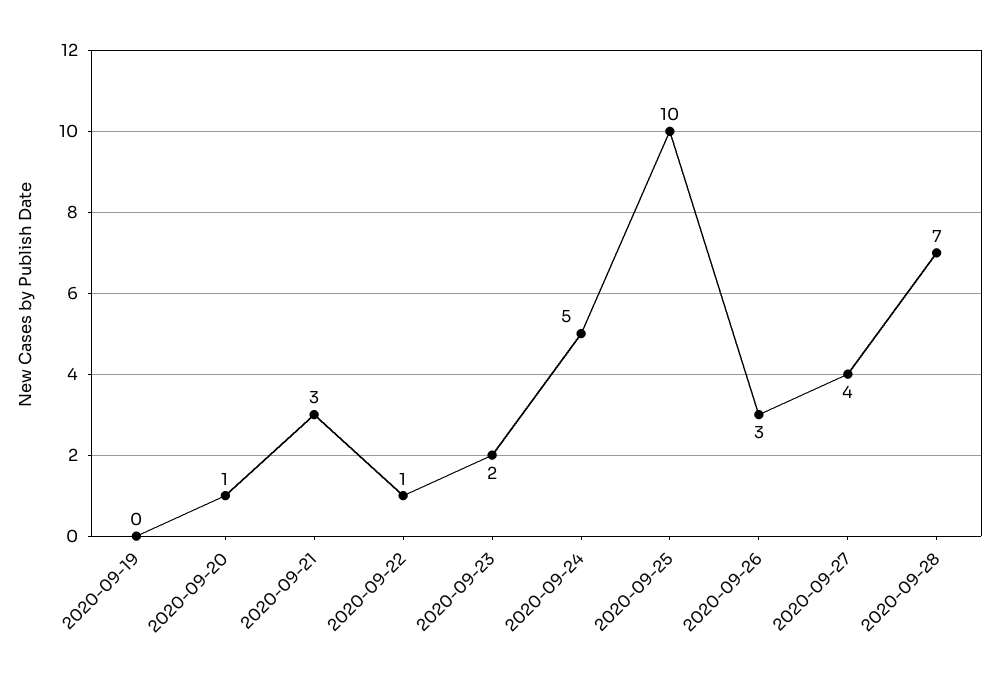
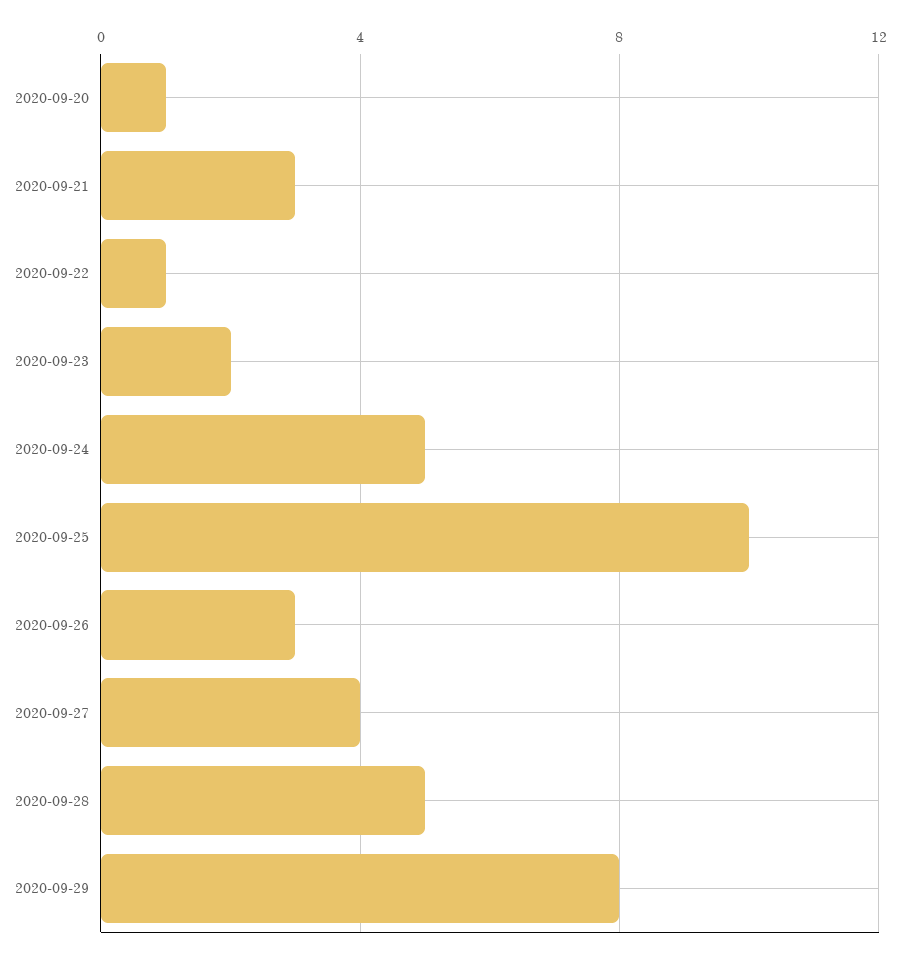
2020-09-19: 0 -> none
2020-09-28: 7 -> 5
2020-09-29: none -> 8

